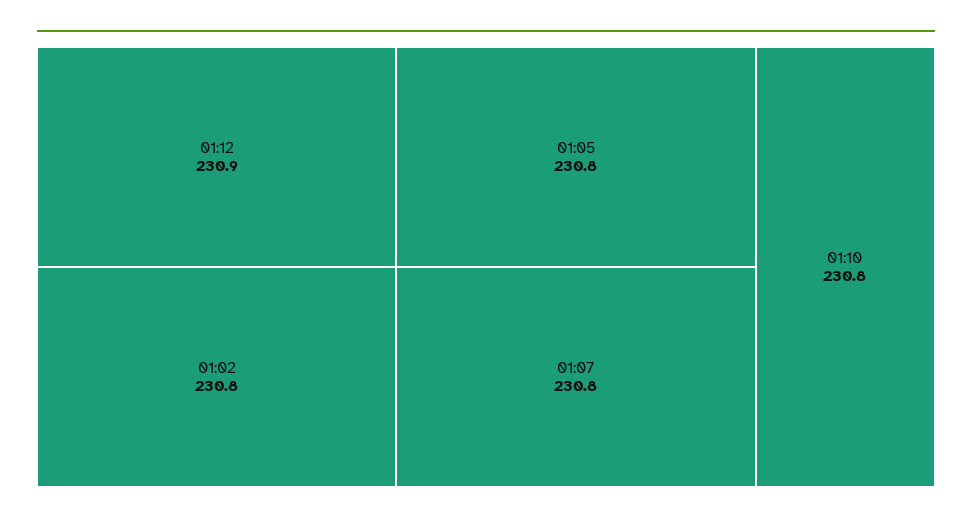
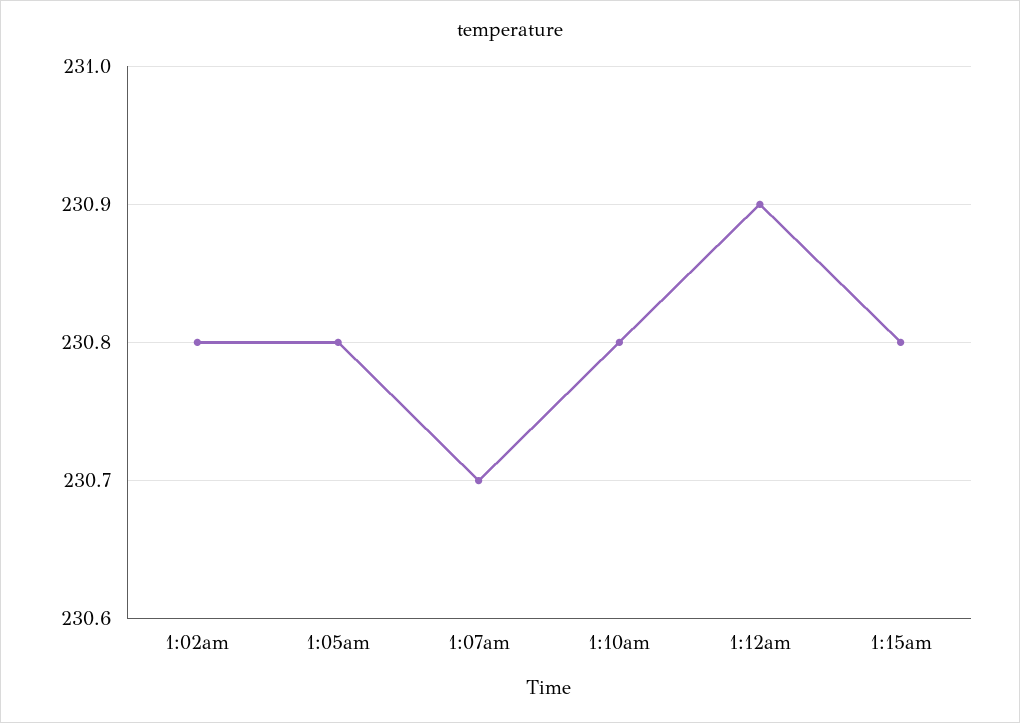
01:07: 230.8 -> 230.7
1:15am: none -> 230.8

